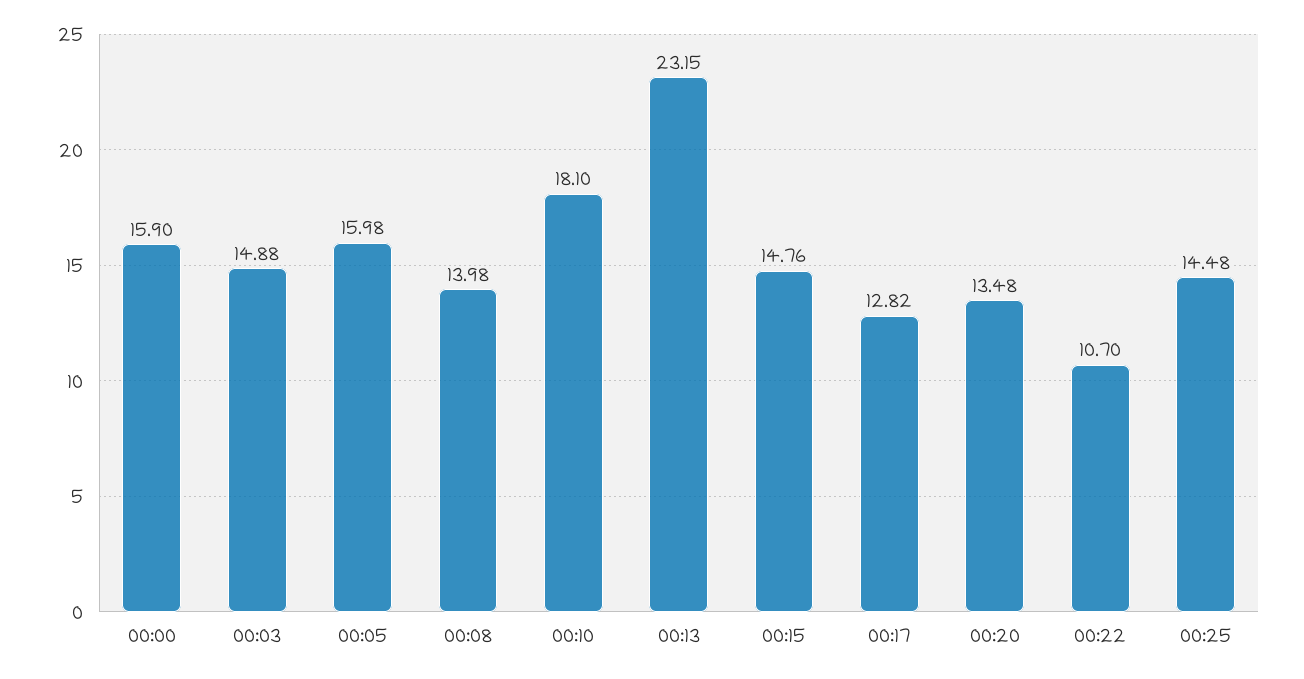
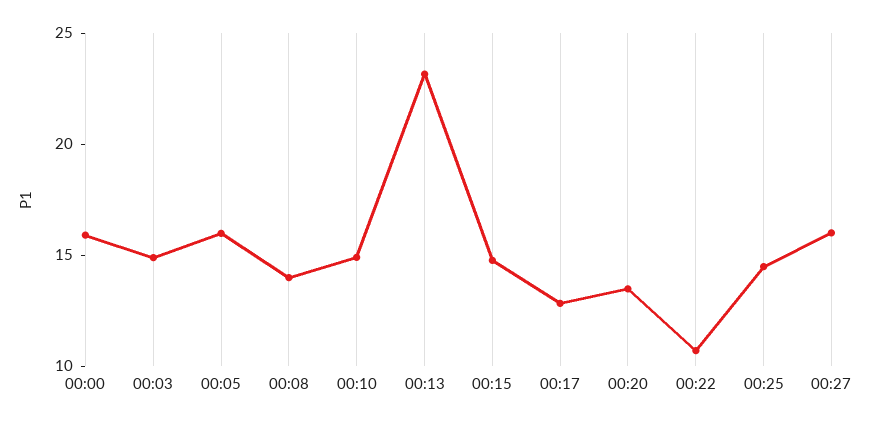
00:10: 18.1 -> 15
00:27: none -> 16

